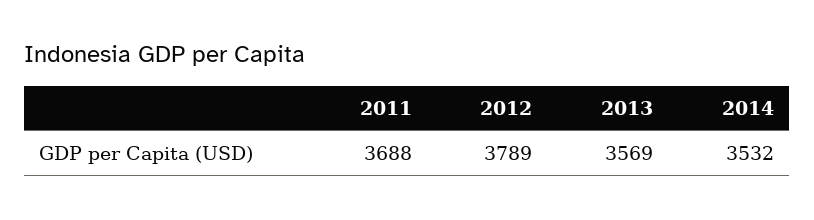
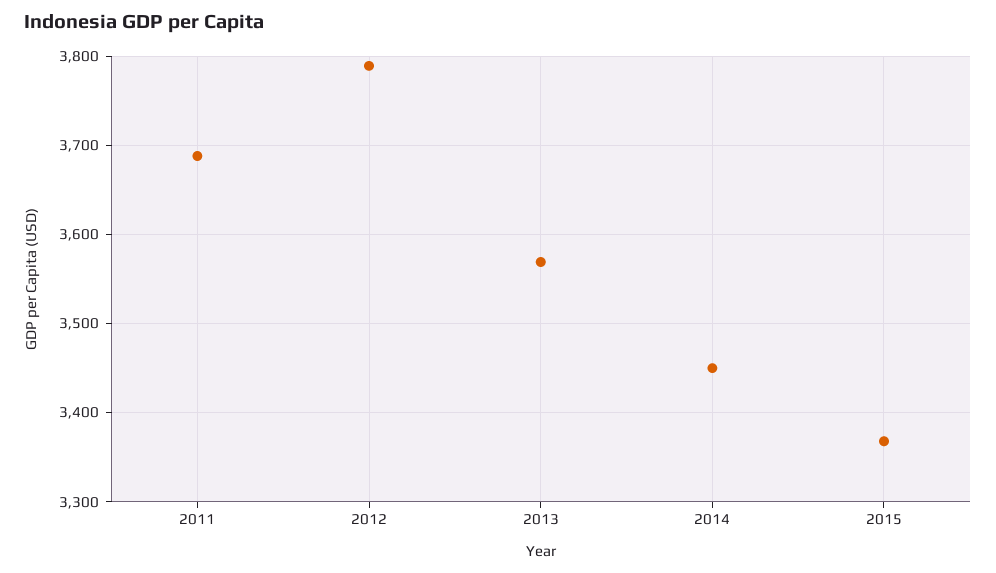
2014: 3532 -> 3450
2015: none -> 3370

